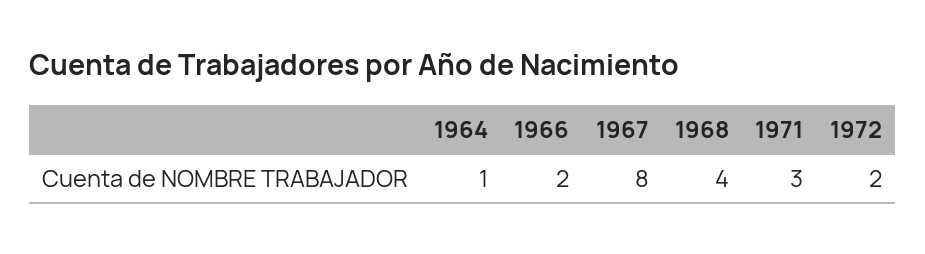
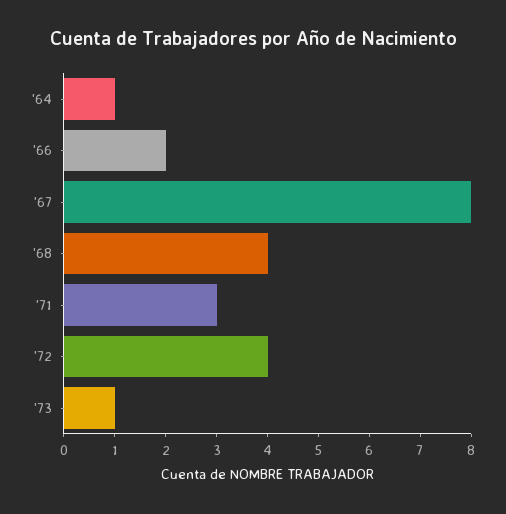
1972: 2 -> 4
'73: none -> 1

